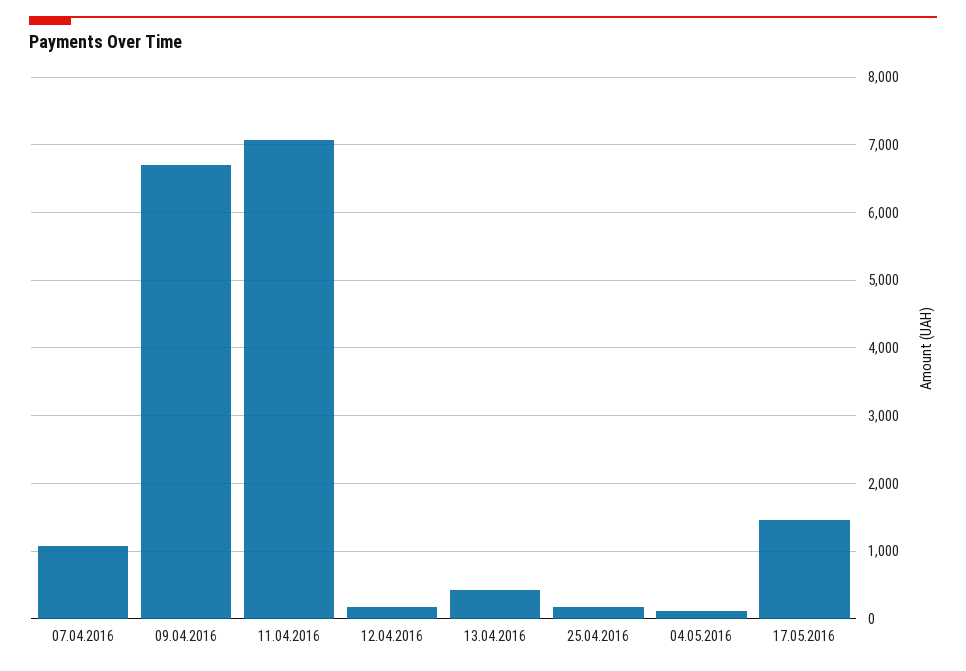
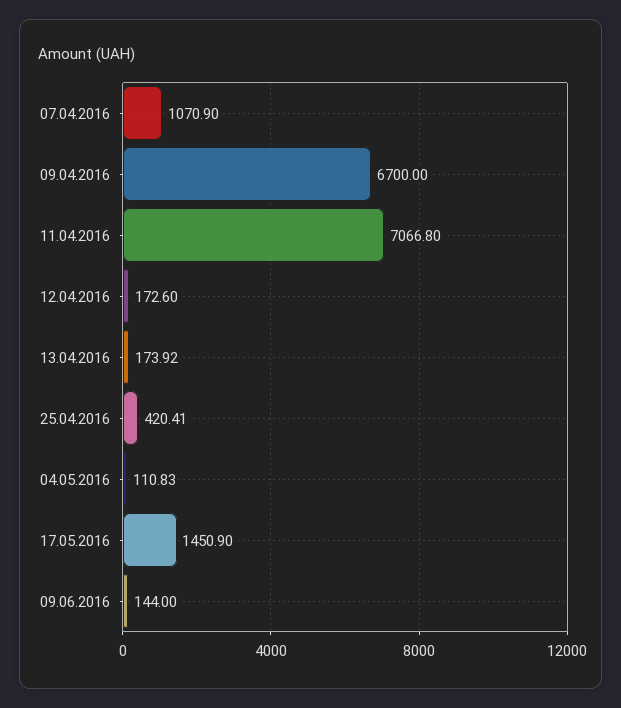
13.04.2016: 400 -> 173.92
25.04.2016: 200 -> 420.41
09.06.2016: none -> 144

